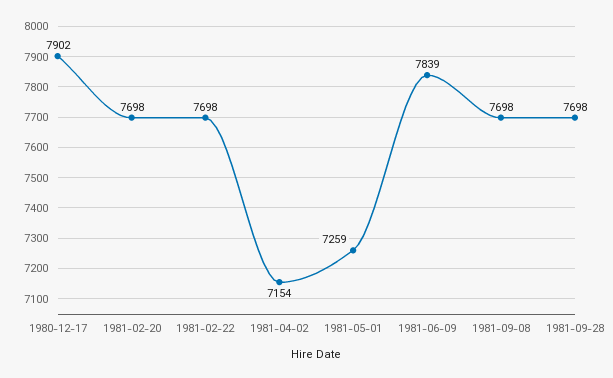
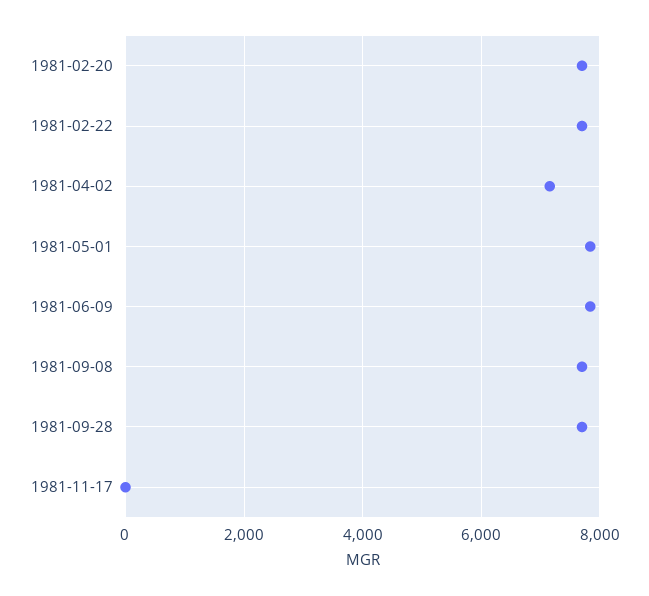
1980-12-17: 7902 -> none
1981-05-01: 7259 -> 7800
1981-11-17: none -> 0

